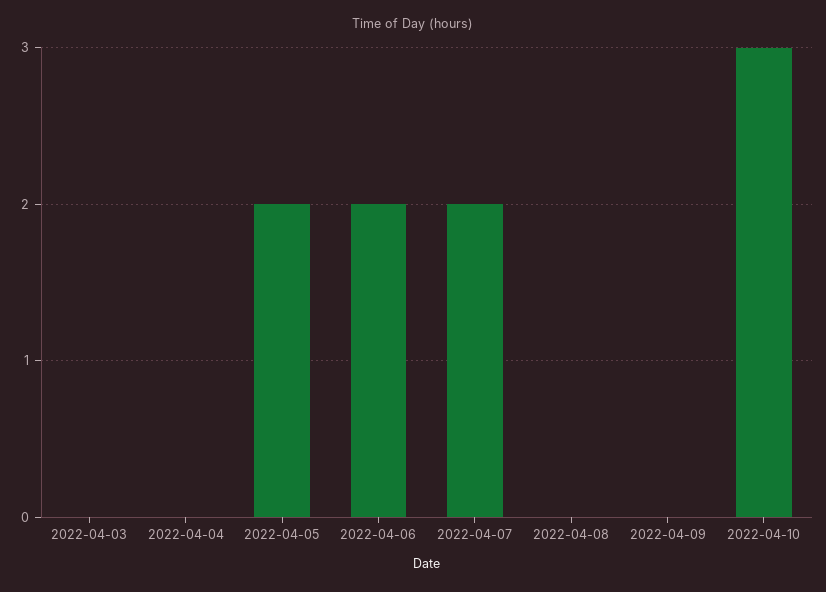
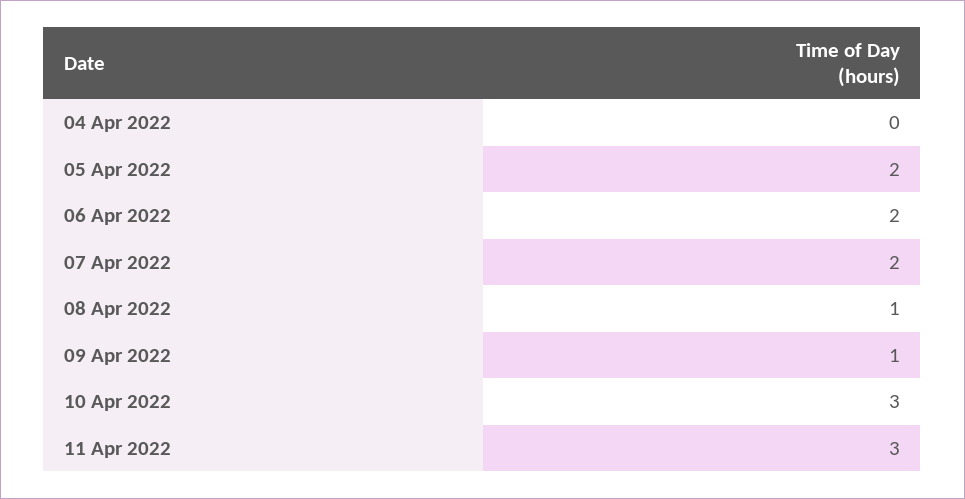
2022-04-03: 0 -> none
2022-04-08: 0 -> 1
2022-04-09: 0 -> 1
11 Apr 2022: none -> 3

